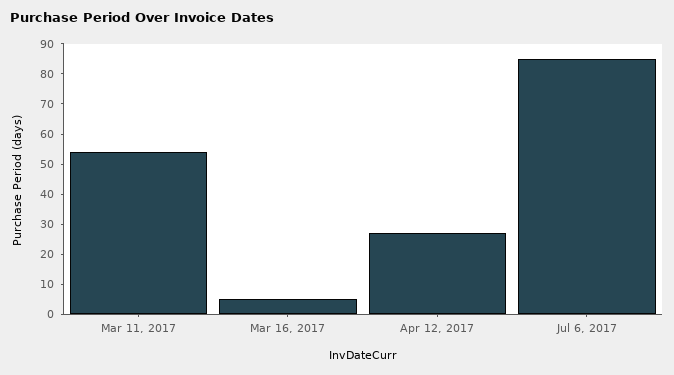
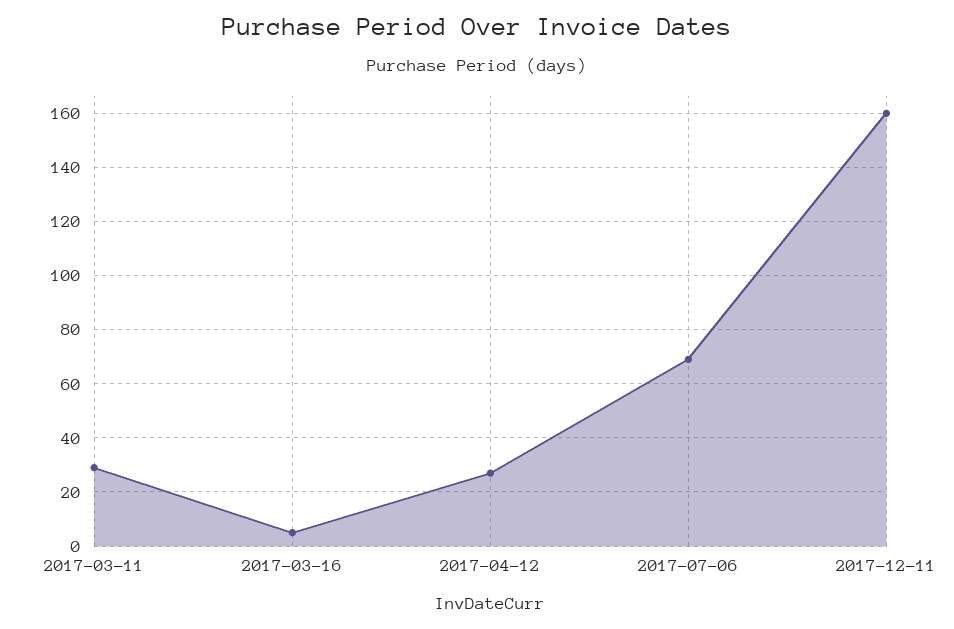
Mar 11, 2017: 55 -> 30
Jul 6, 2017: 85 -> 70
2017-12-11: none -> 160

